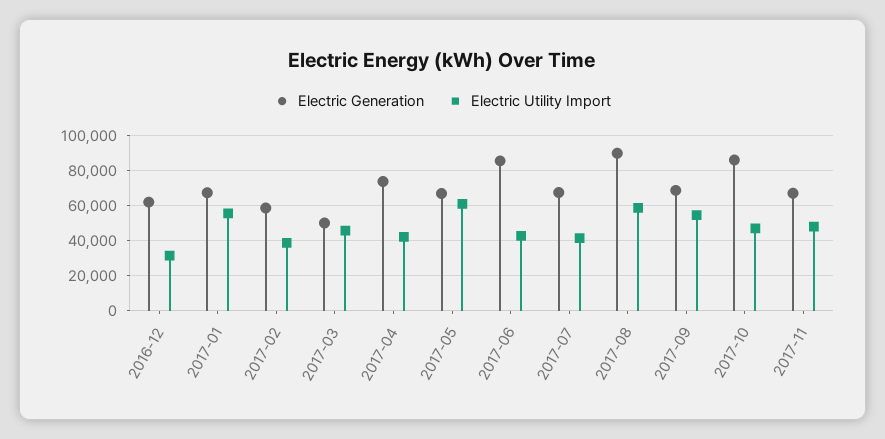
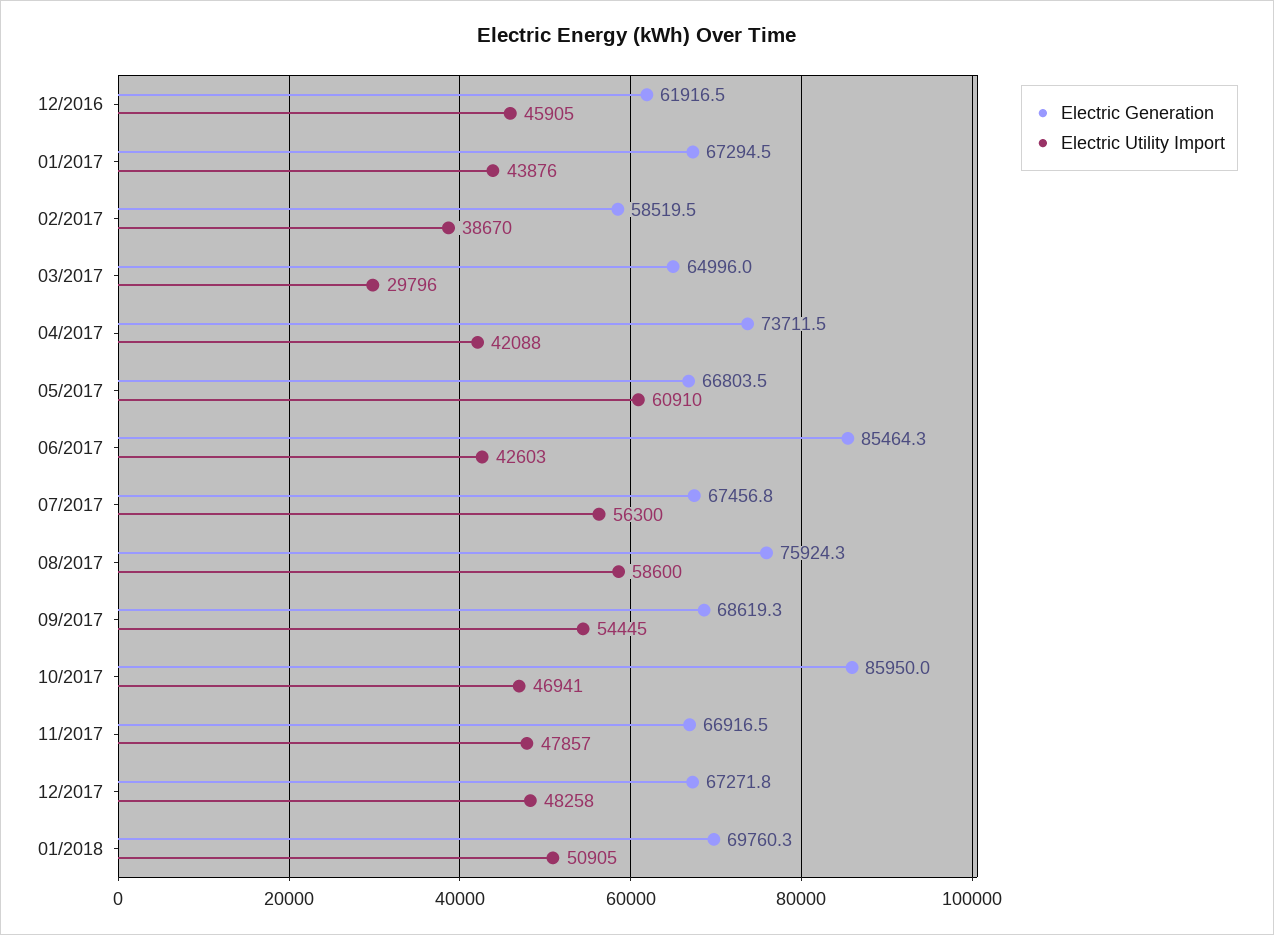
Electric Utility Import, 2016-12: 30000 -> 45905
Electric Utility Import, 2017-01: 55000 -> 43876
Electric Generation, 2017-03: 50000 -> 64996
Electric Utility Import, 2017-03: 45000 -> 29796
Electric Utility Import, 2017-07: 40000 -> 56300
Electric Generation, 2017-08: 90000 -> 75924.3
Electric Generation, 12/2017: none -> 67271.8
Electric Utility Import, 12/2017: none -> 48258
Electric Generation, 01/2018: none -> 69760.3
Electric Utility Import, 01/2018: none -> 50905

